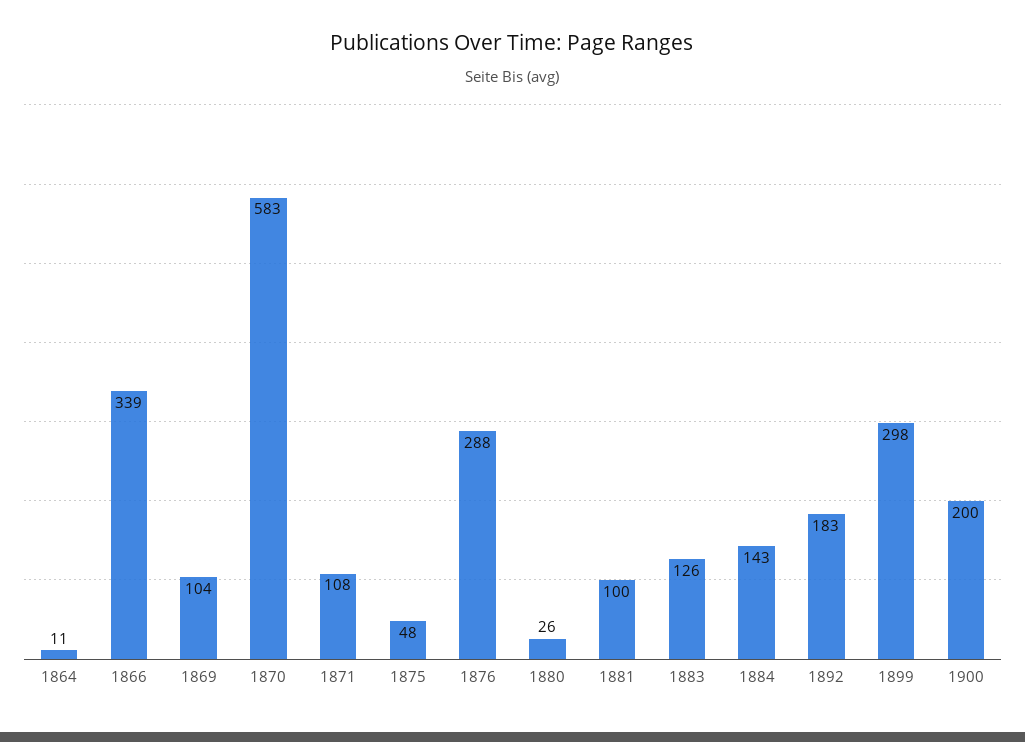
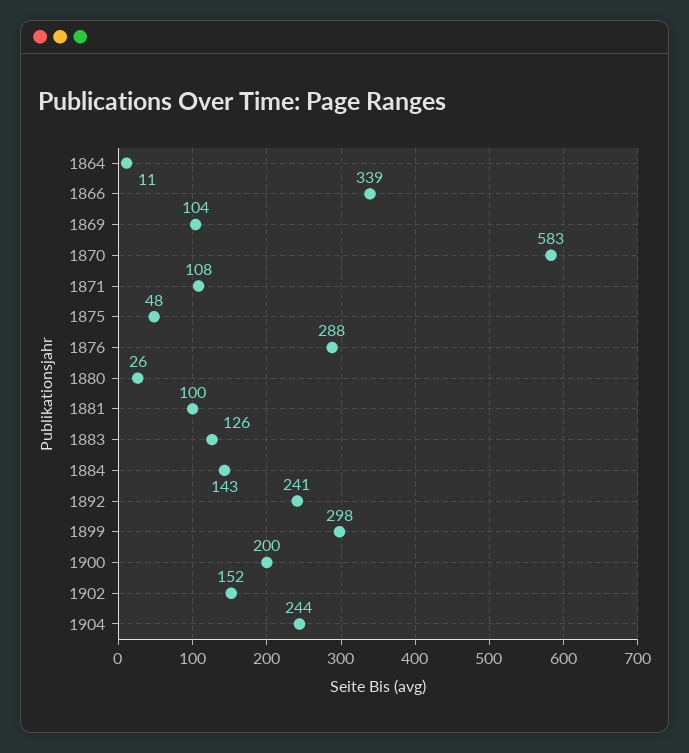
1892: 183 -> 241
1902: none -> 152
1904: none -> 244

